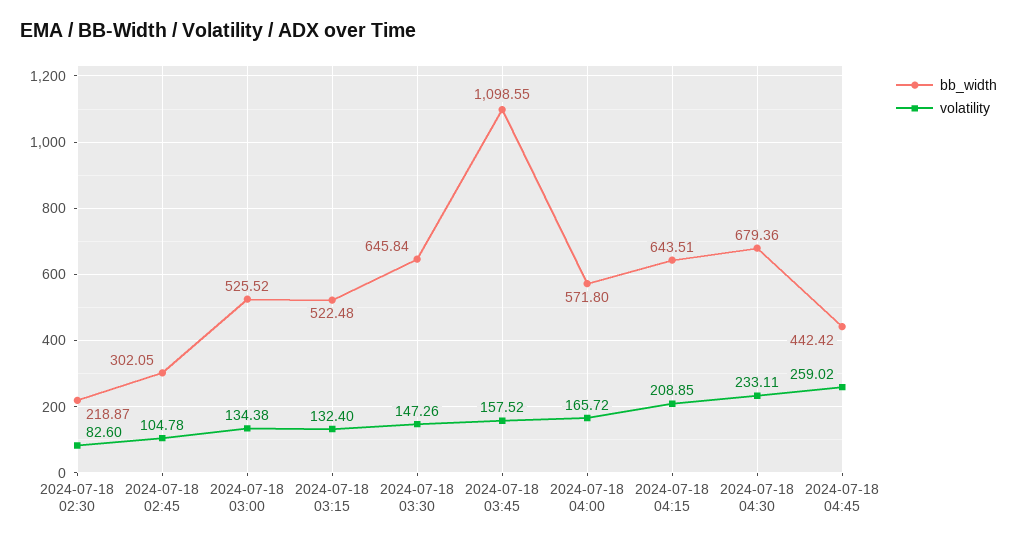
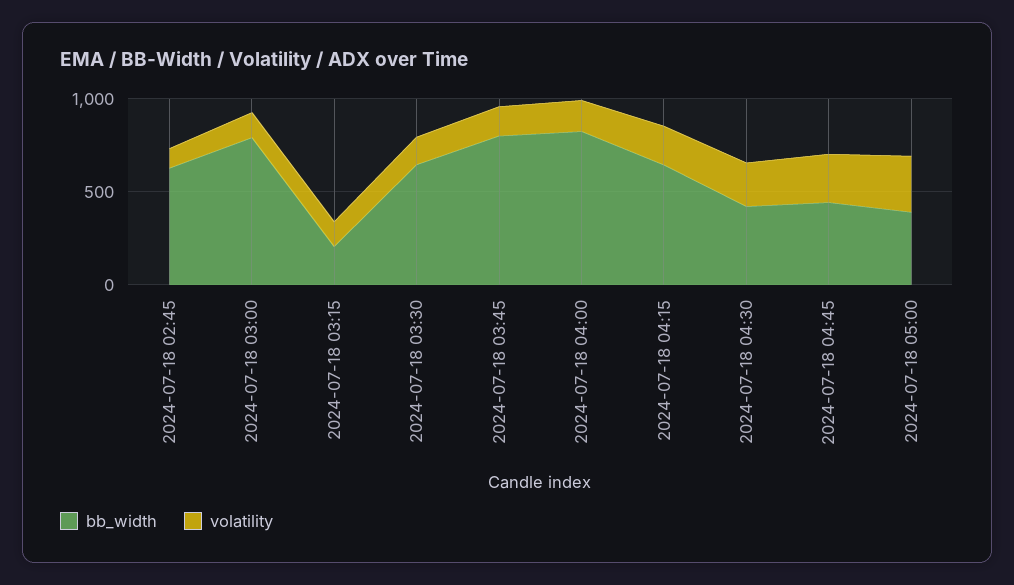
bb_width, 2024-07-18 02:30: 218.87 -> none
volatility, 2024-07-18 02:30: 82.6 -> none
bb_width, 2024-07-18 02:45: 302.05 -> 600
bb_width, 2024-07-18 03:00: 525.52 -> 800
bb_width, 2024-07-18 03:15: 522.48 -> 200
bb_width, 2024-07-18 03:45: 1098.55 -> 800
bb_width, 2024-07-18 04:00: 571.8 -> 800
bb_width, 2024-07-18 04:30: 679.36 -> 400
bb_width, 2024-07-18 05:00: none -> 400
volatility, 2024-07-18 05:00: none -> 300

